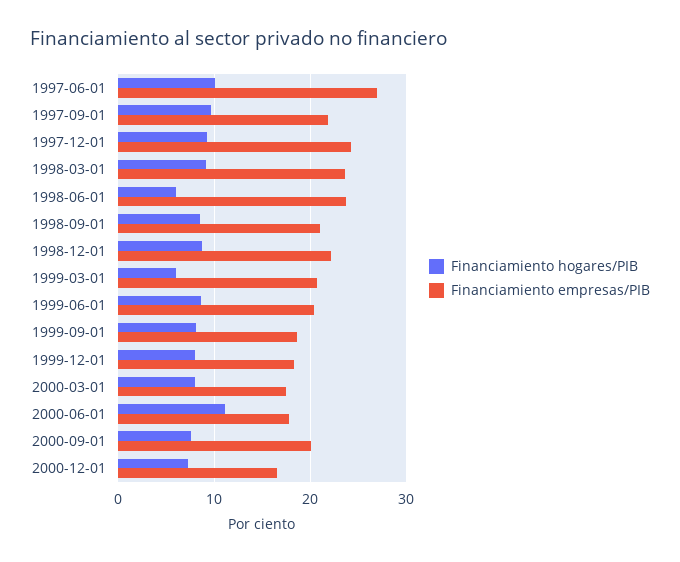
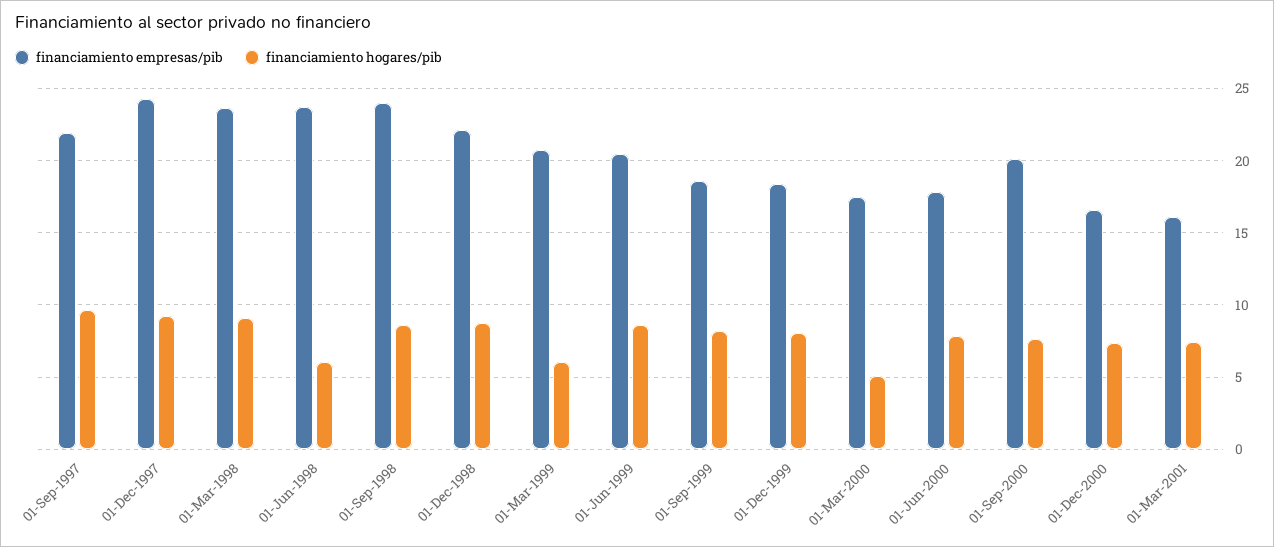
Financiamiento hogares/PIB, 1997-06-01: 10 -> none
Financiamiento empresas/PIB, 1997-06-01: 27 -> none
Financiamiento empresas/PIB, 1998-09-01: 21 -> 24
Financiamiento hogares/PIB, 2000-03-01: 8 -> 5
Financiamiento hogares/PIB, 2000-06-01: 11 -> 8
Financiamiento empresas/PIB, 01-Mar-2001: none -> 16
Financiamiento hogares/PIB, 01-Mar-2001: none -> 7.5

